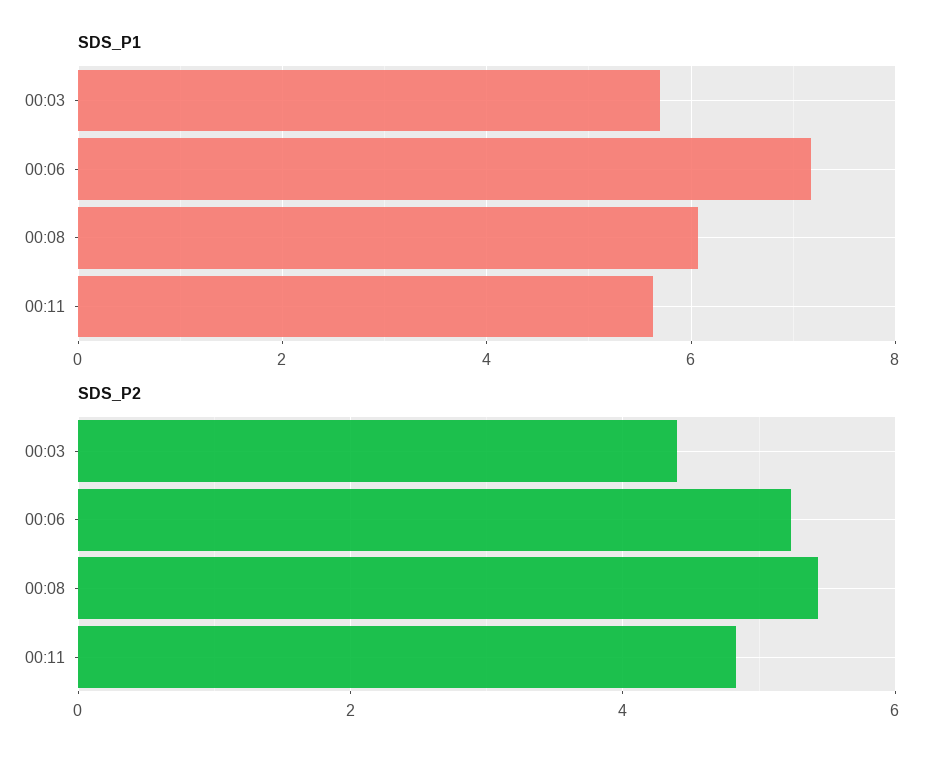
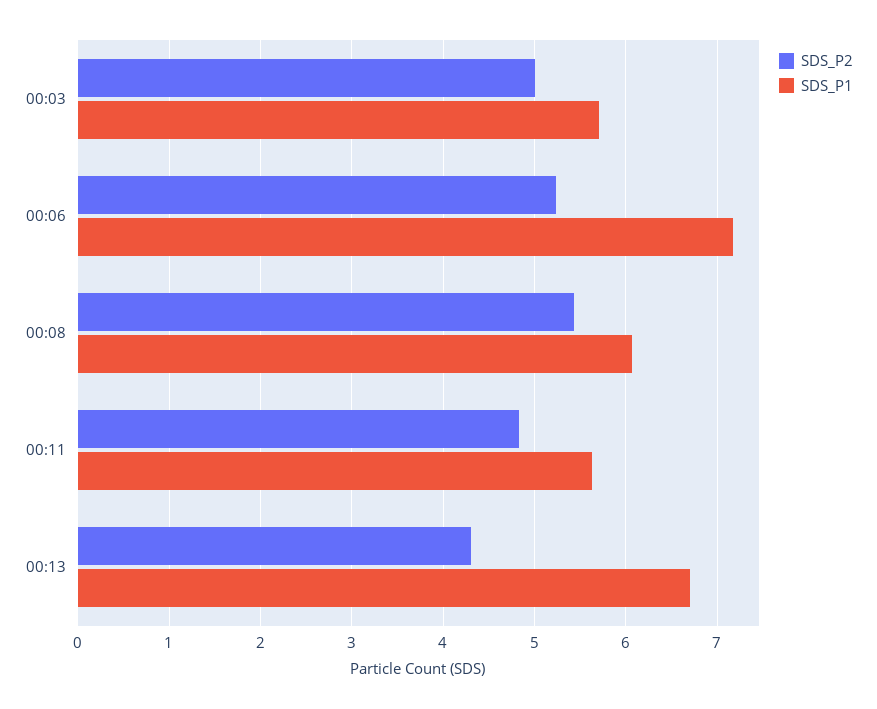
SDS_P2, 00:03: 4.4 -> 5
SDS_P2, 00:13: none -> 4.3
SDS_P1, 00:13: none -> 6.7

